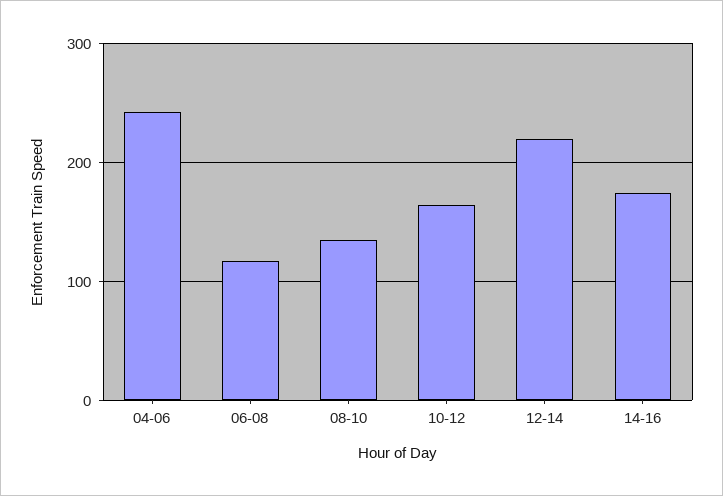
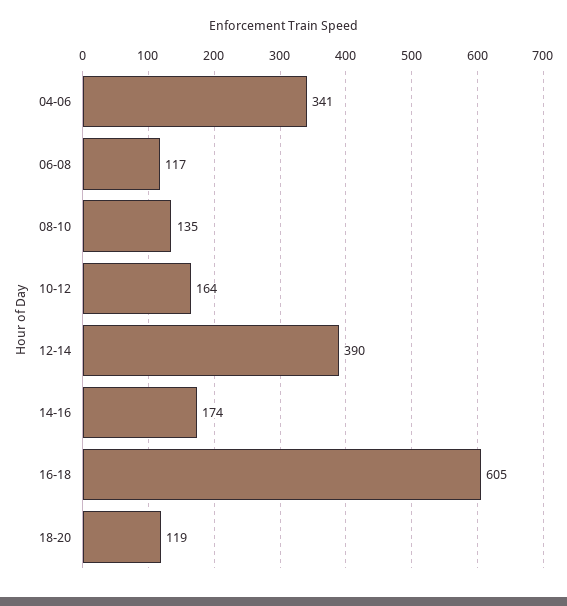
04-06: 240 -> 341
12-14: 220 -> 390
16-18: none -> 605
18-20: none -> 119

